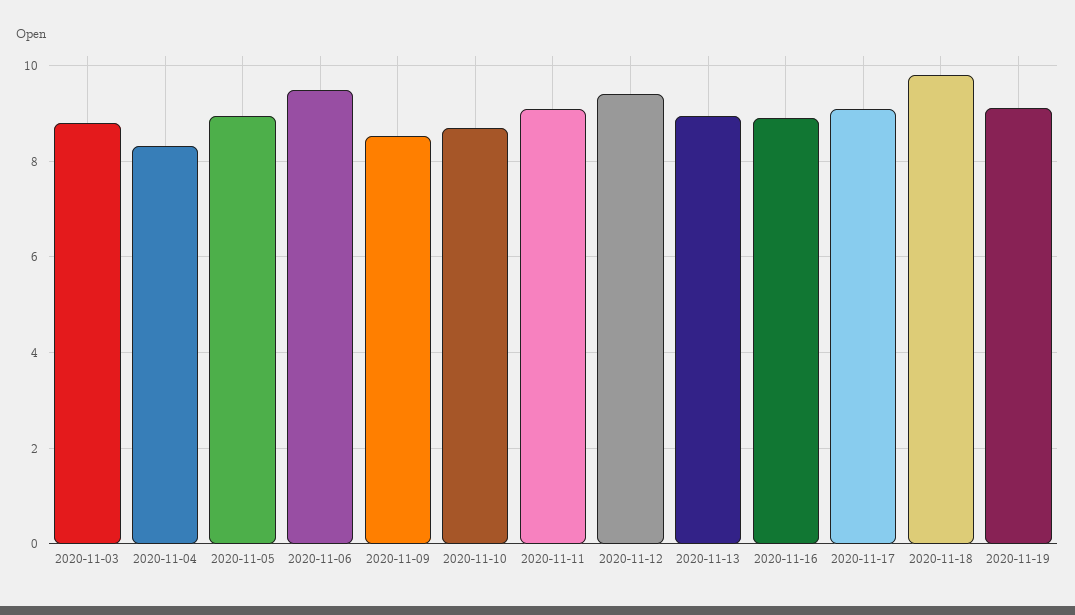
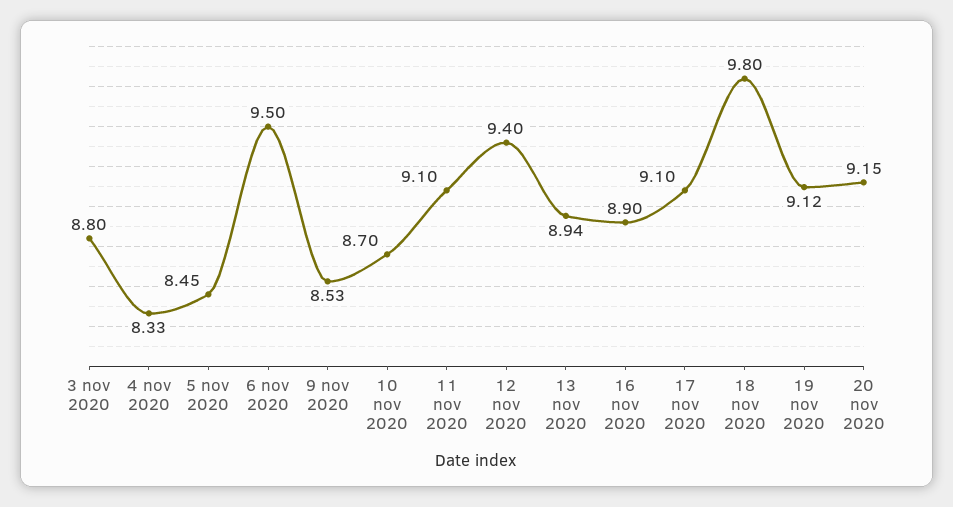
2020-11-05: 9 -> 8.45
20 nov 2020: none -> 9.15

